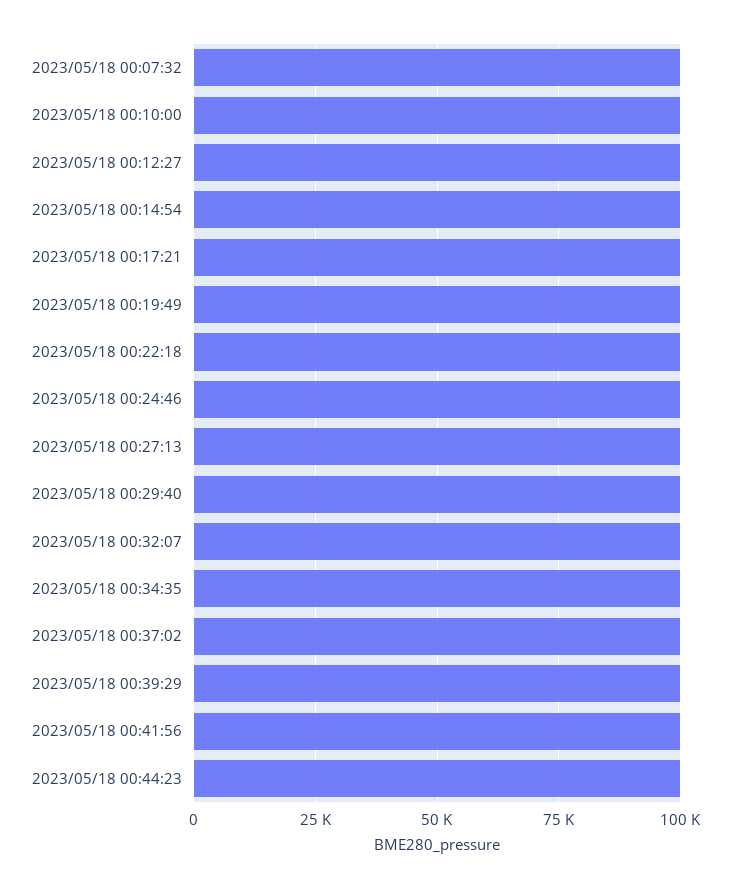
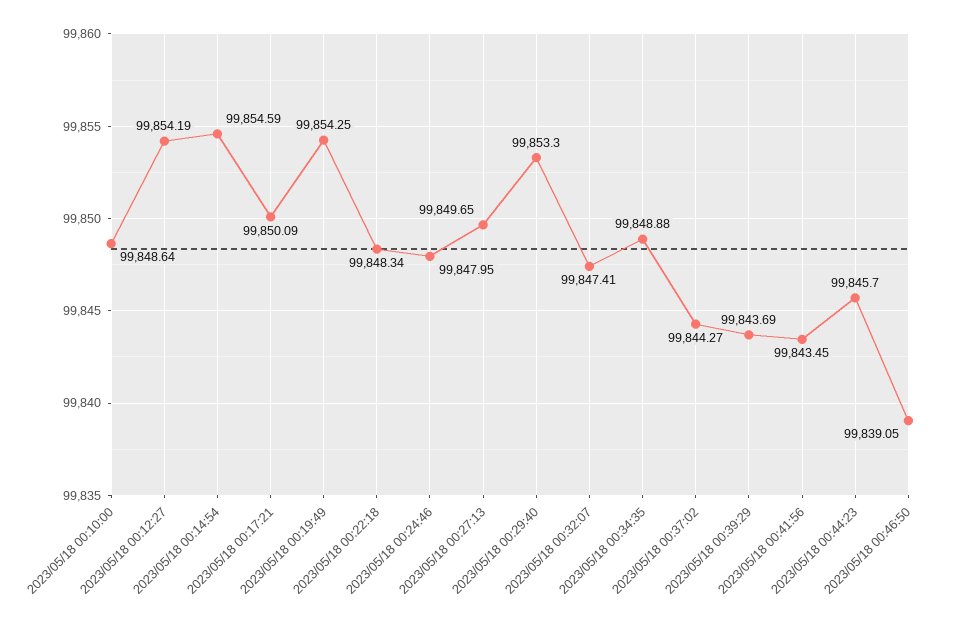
2023/05/18 00:07:32: 100000 -> none
2023/05/18 00:46:50: none -> 99839.05

